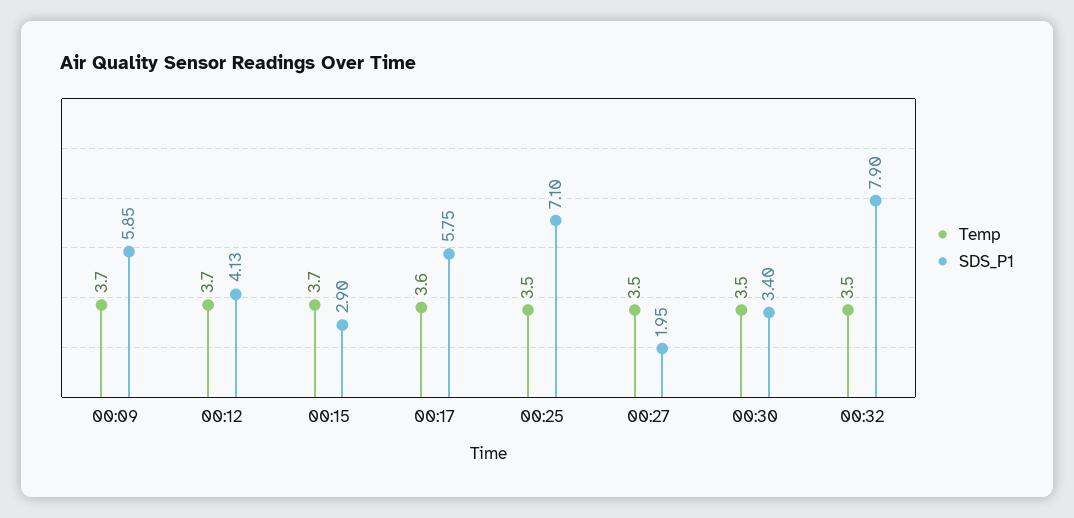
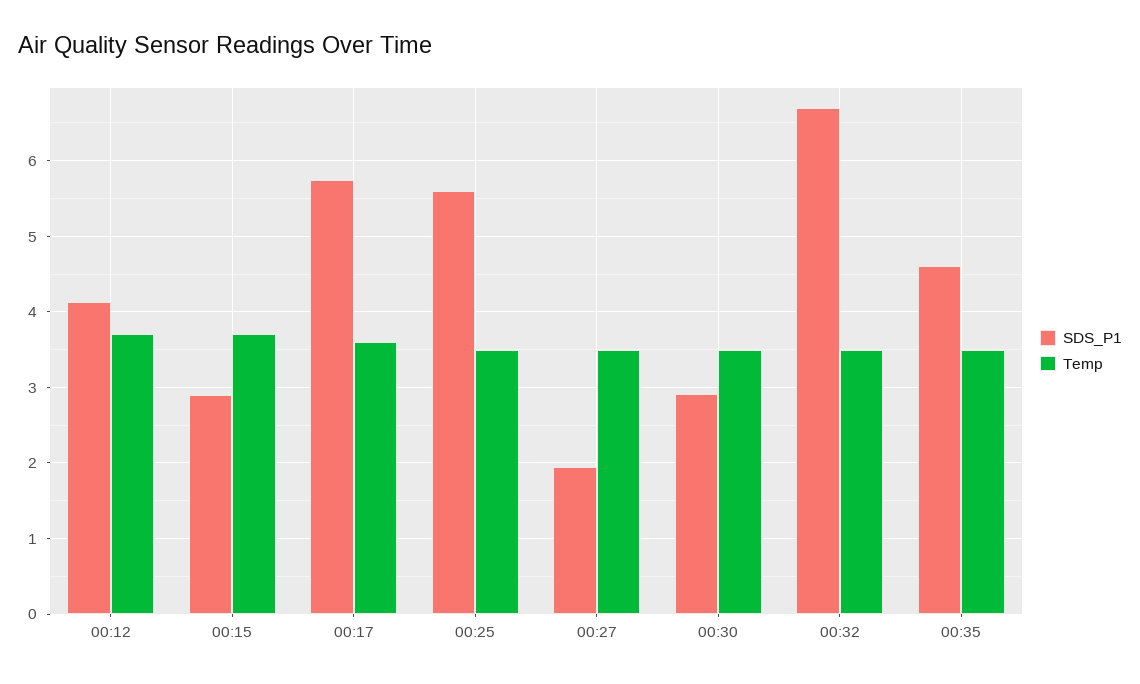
Temp, 00:09: 3.7 -> none
SDS_P1, 00:09: 5.85 -> none
SDS_P1, 00:25: 7.1 -> 5.6
SDS_P1, 00:30: 3.4 -> 2.9
SDS_P1, 00:32: 7.9 -> 6.7
SDS_P1, 00:35: none -> 4.6
Temp, 00:35: none -> 3.5

